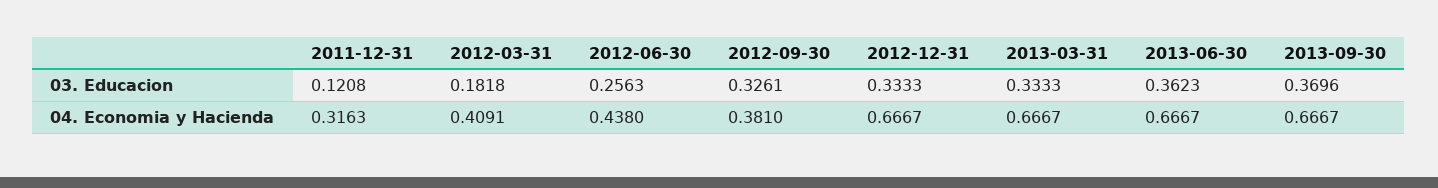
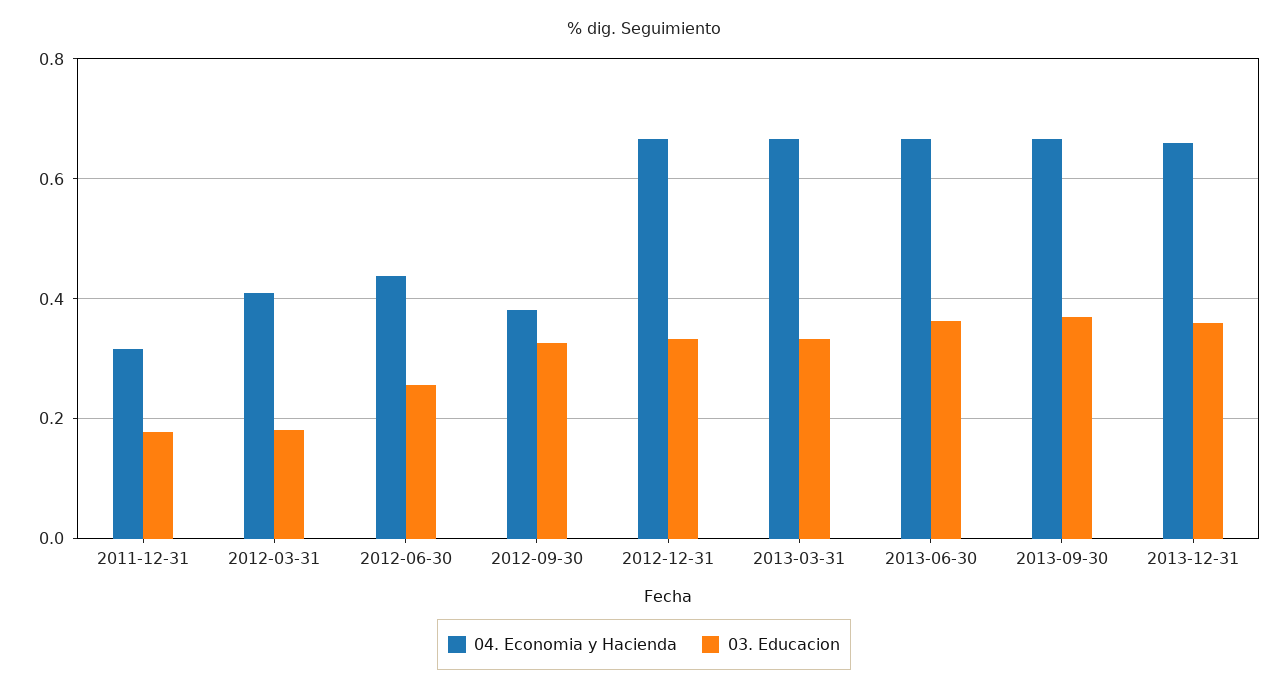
03. Educacion, 2011-12-31: 0.1208 -> 0.18
04. Economia y Hacienda, 2013-12-31: none -> 0.66
03. Educacion, 2013-12-31: none -> 0.36

